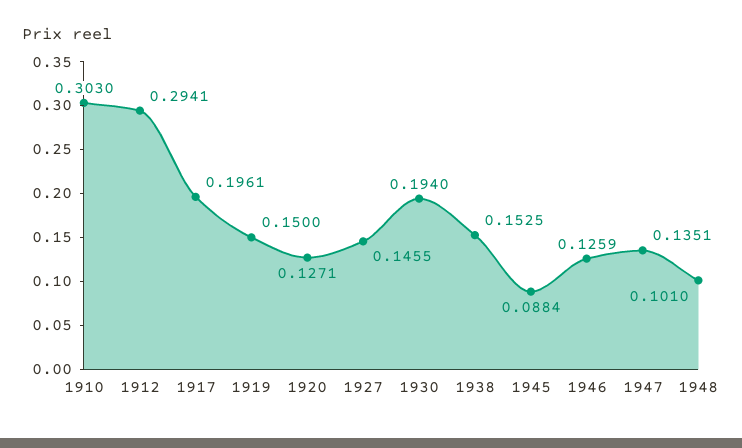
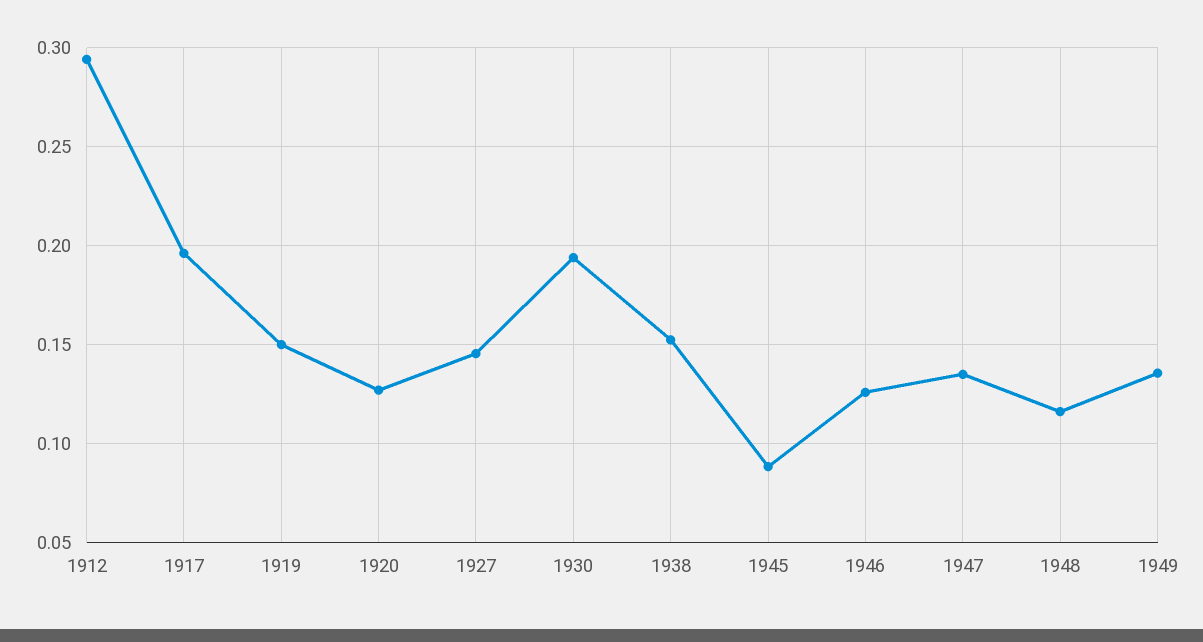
1910: 0.303 -> none
1948: 0.101 -> 0.115
1949: none -> 0.135

